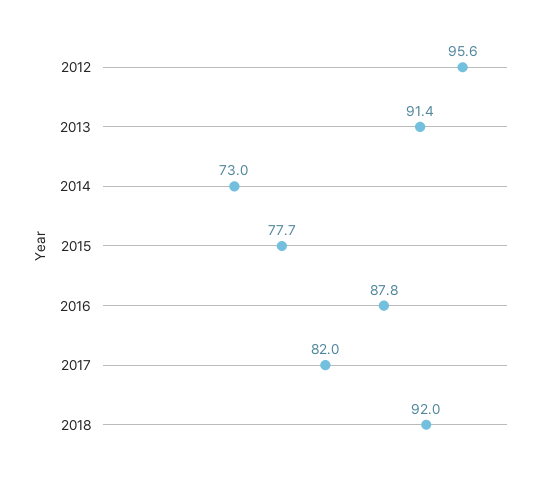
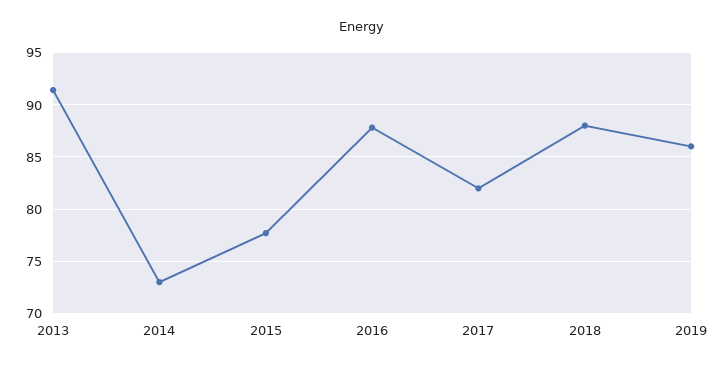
2012: 95.6 -> none
2018: 92 -> 88
2019: none -> 86

